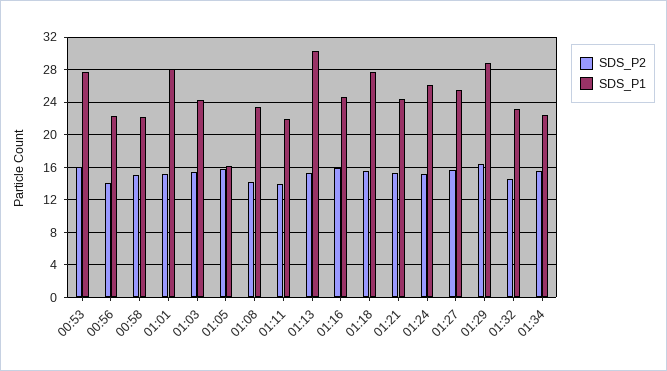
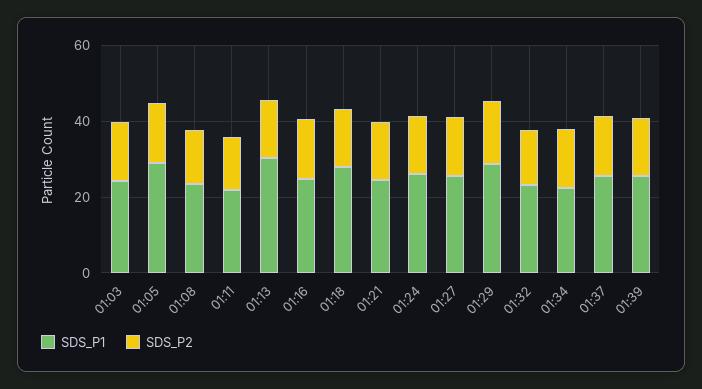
SDS_P2, 00:53: 16 -> none
SDS_P1, 00:53: 28 -> none
SDS_P2, 00:56: 14 -> none
SDS_P1, 00:56: 22 -> none
SDS_P2, 00:58: 15 -> none
SDS_P1, 00:58: 22 -> none
SDS_P2, 01:01: 15 -> none
SDS_P1, 01:01: 28 -> none
SDS_P1, 01:05: 16 -> 30
SDS_P1, 01:37: none -> 25
SDS_P2, 01:37: none -> 15
SDS_P1, 01:39: none -> 25
SDS_P2, 01:39: none -> 15

